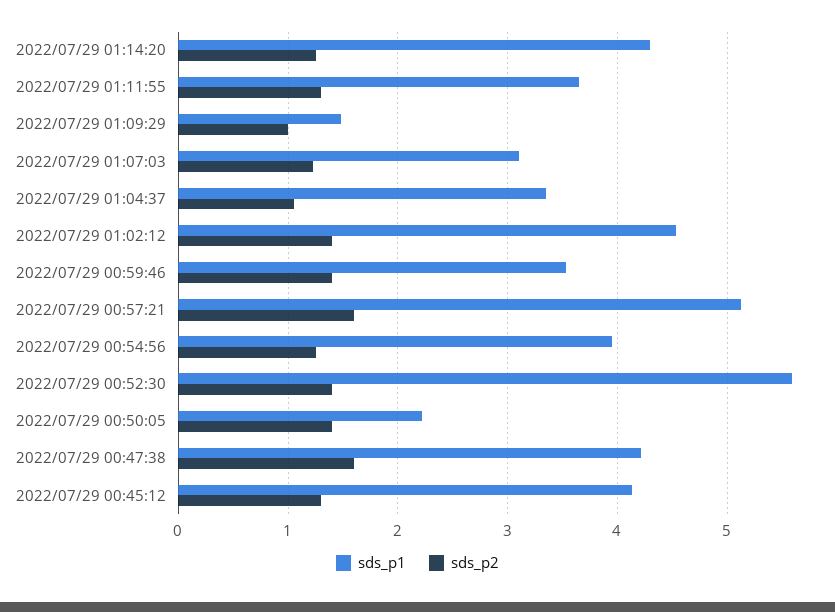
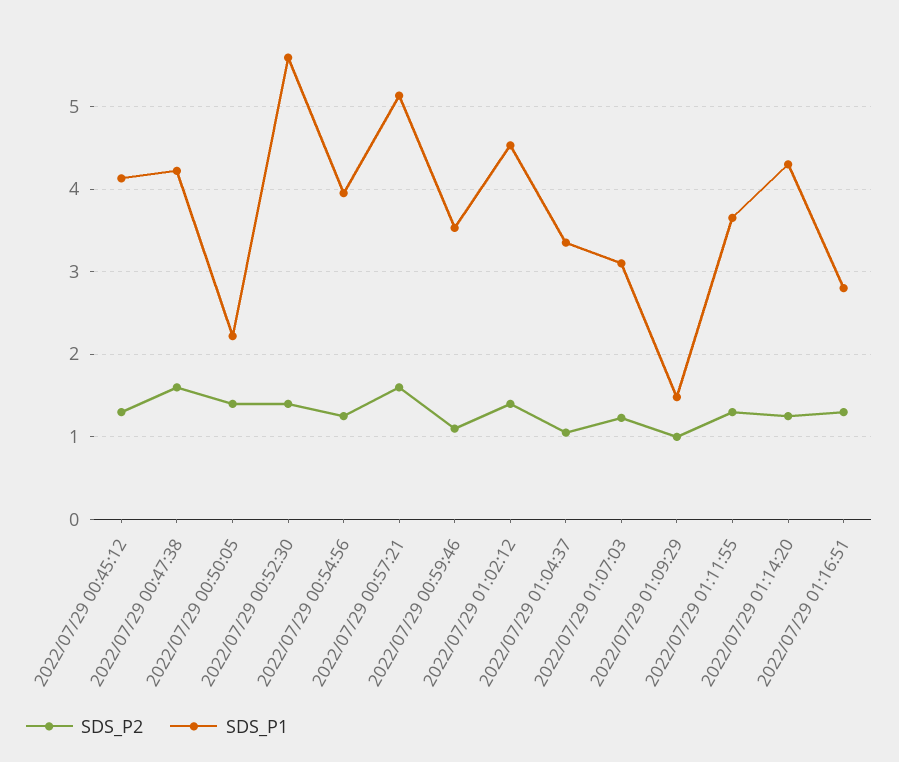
sds_p2, 2022/07/29 00:59:46: 1.4 -> 1.1
sds_p2, 2022/07/29 01:16:51: none -> 1.3
sds_p1, 2022/07/29 01:16:51: none -> 2.8

